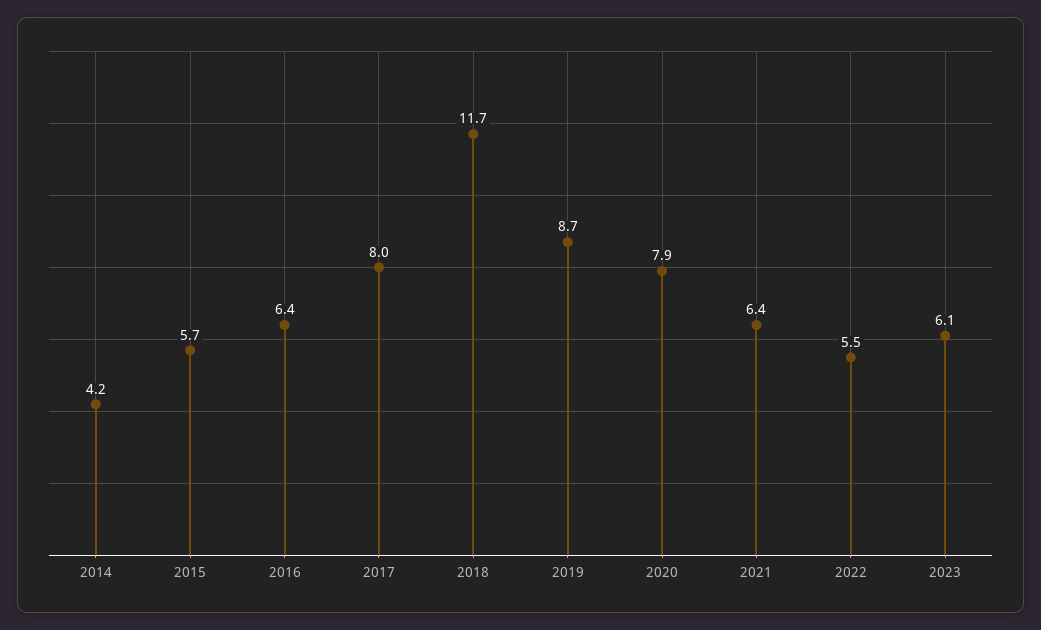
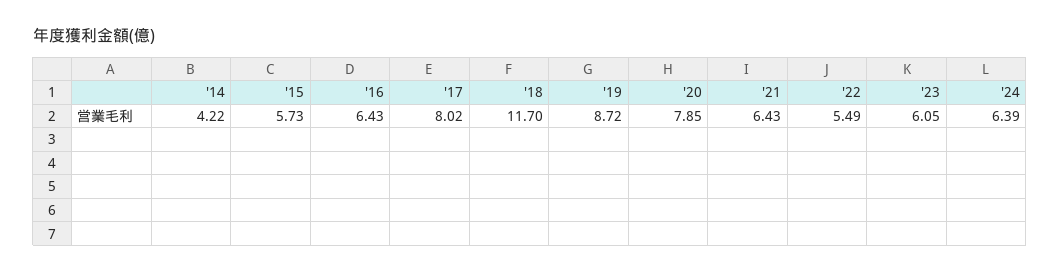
'24: none -> 6.39

